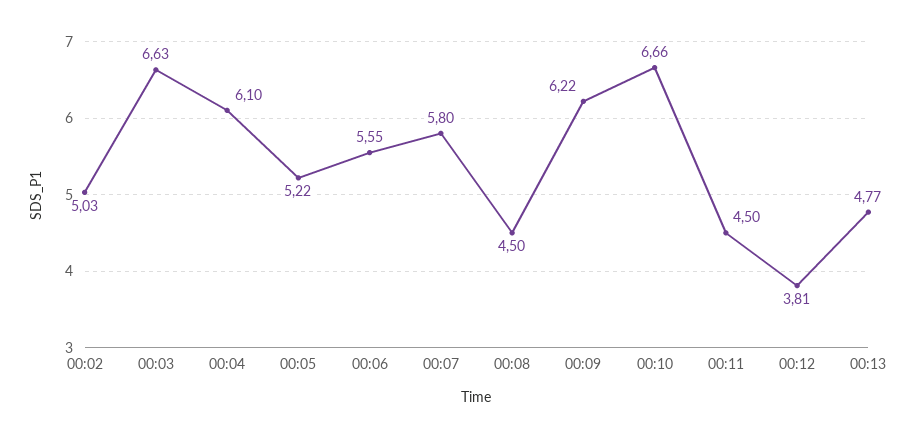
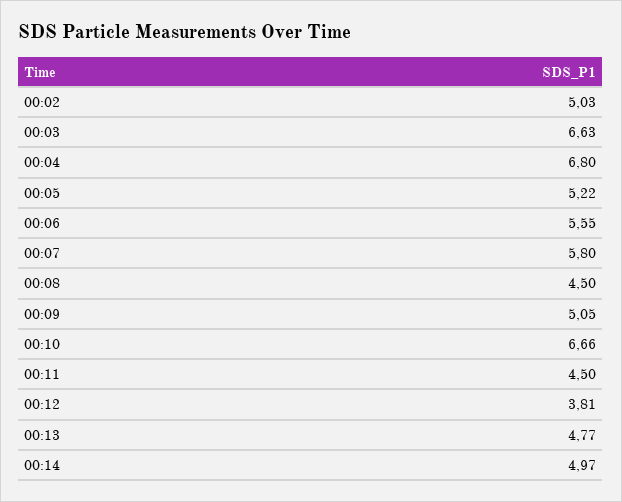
00:04: 6.1 -> 6.8
00:09: 6.22 -> 5.05
00:14: none -> 4.97

